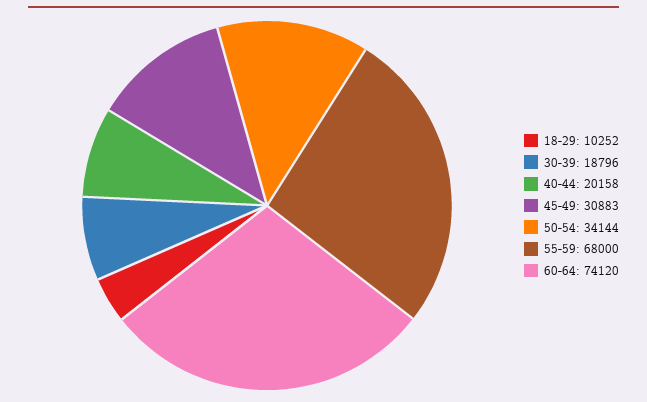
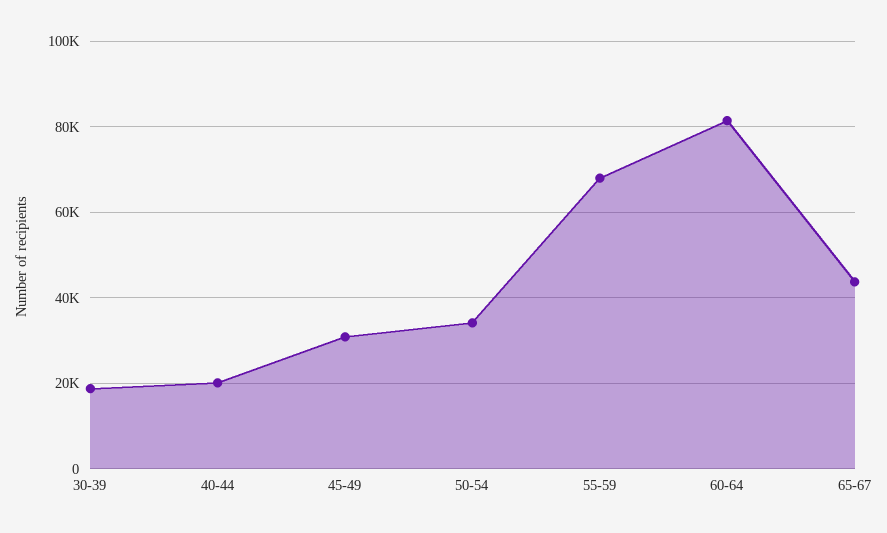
18-29: 10252 -> none
60-64: 74120 -> 82000
65-67: none -> 44000

